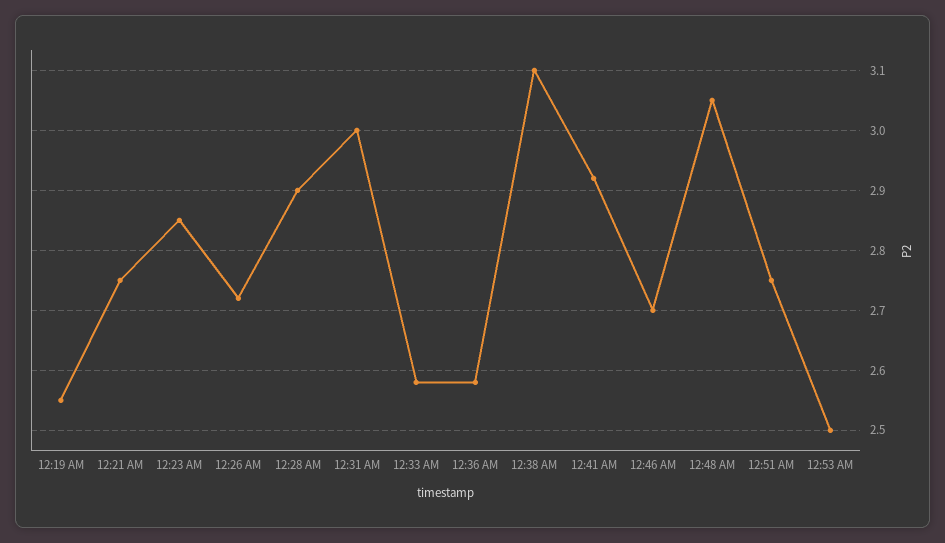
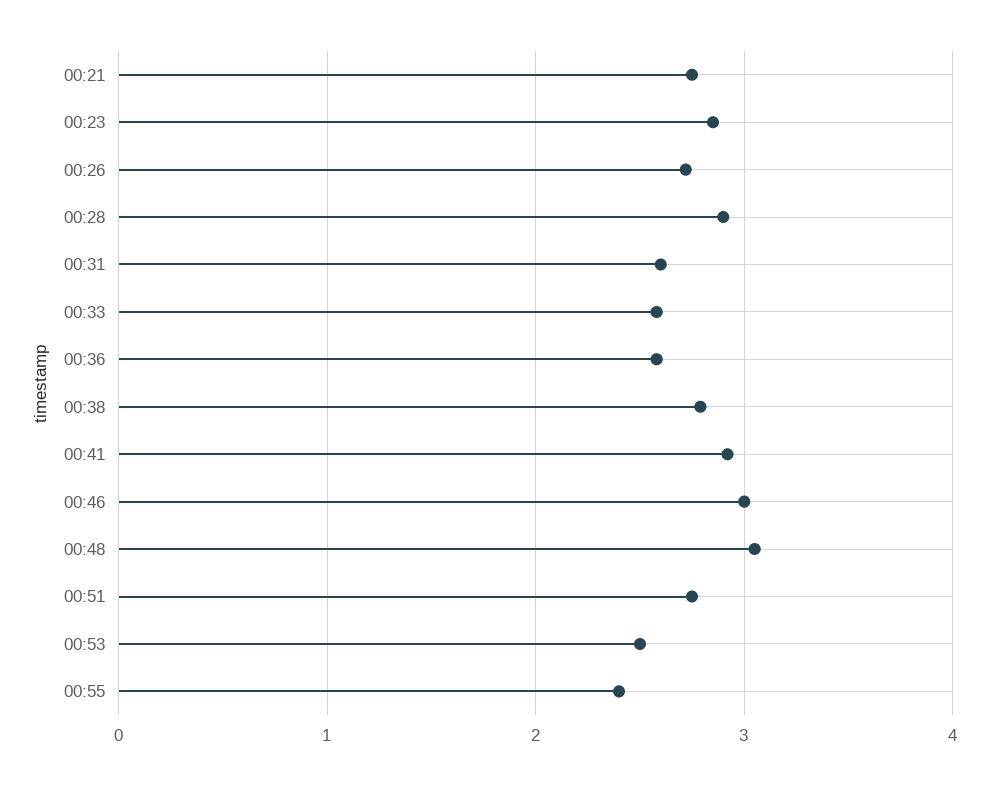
12:19 AM: 2.55 -> none
12:31 AM: 3 -> 2.6
12:38 AM: 3.1 -> 2.8
12:46 AM: 2.7 -> 3
00:55: none -> 2.4

